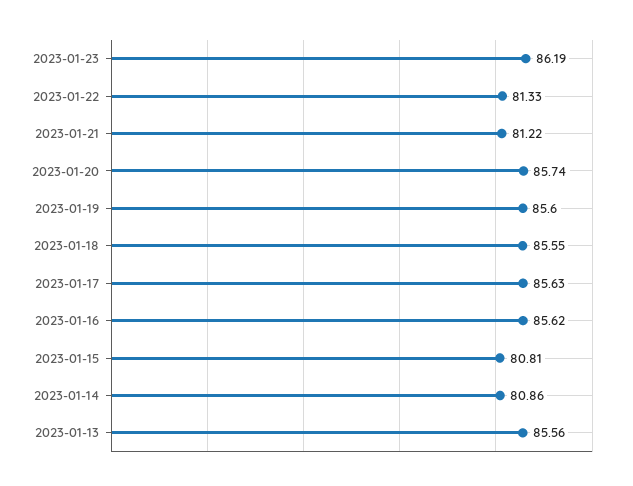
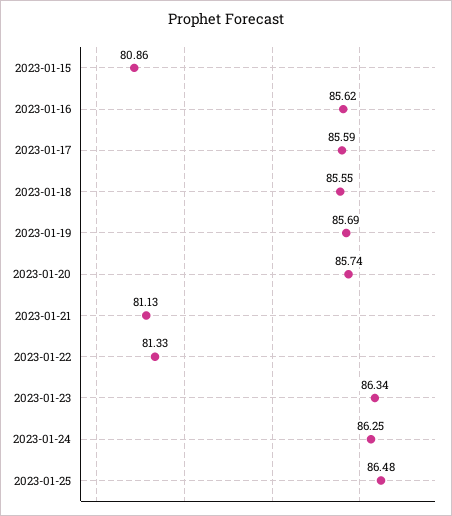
2023-01-23: 86.19 -> 86.34
2023-01-21: 81.22 -> 81.13
2023-01-19: 85.6 -> 85.69
2023-01-17: 85.63 -> 85.59
2023-01-15: 80.81 -> 80.86
2023-01-14: 80.86 -> none
2023-01-13: 85.56 -> none
2023-01-24: none -> 86.25
2023-01-25: none -> 86.48

